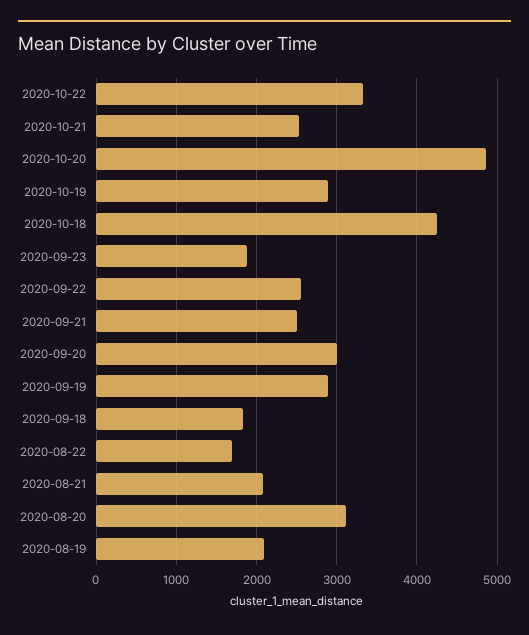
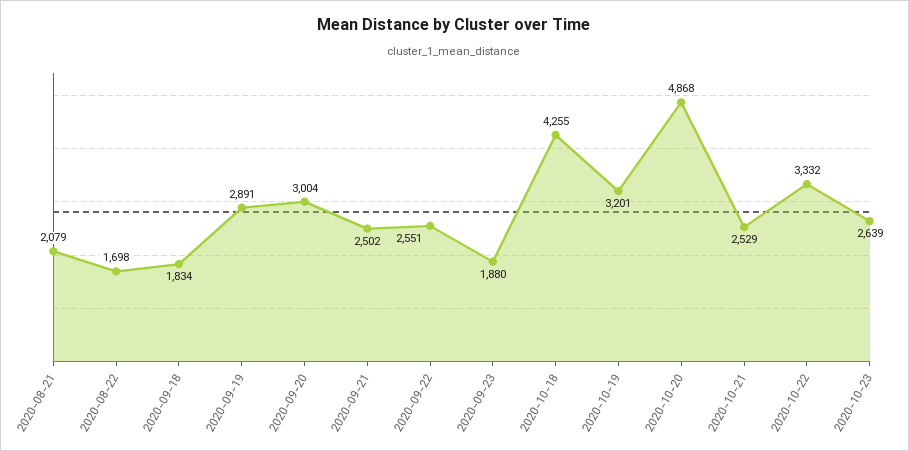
2020-10-19: 2900 -> 3201
2020-08-20: 3100 -> none
2020-08-19: 2100 -> none
2020-10-23: none -> 2639

